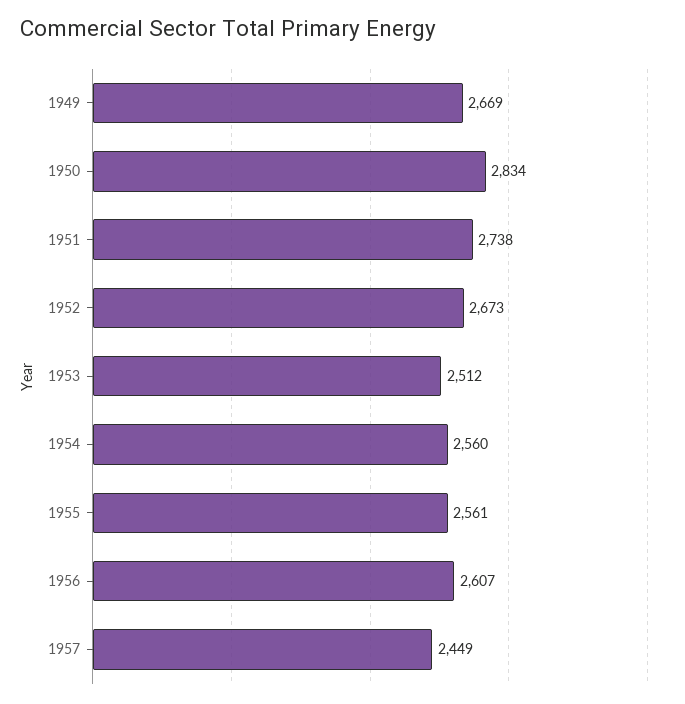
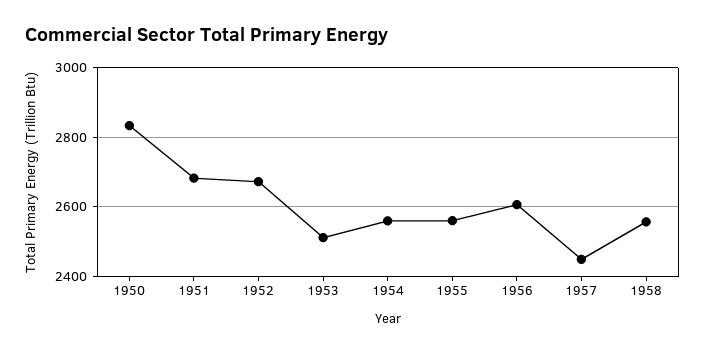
1949: 2669 -> none
1951: 2738 -> 2680
1958: none -> 2560

